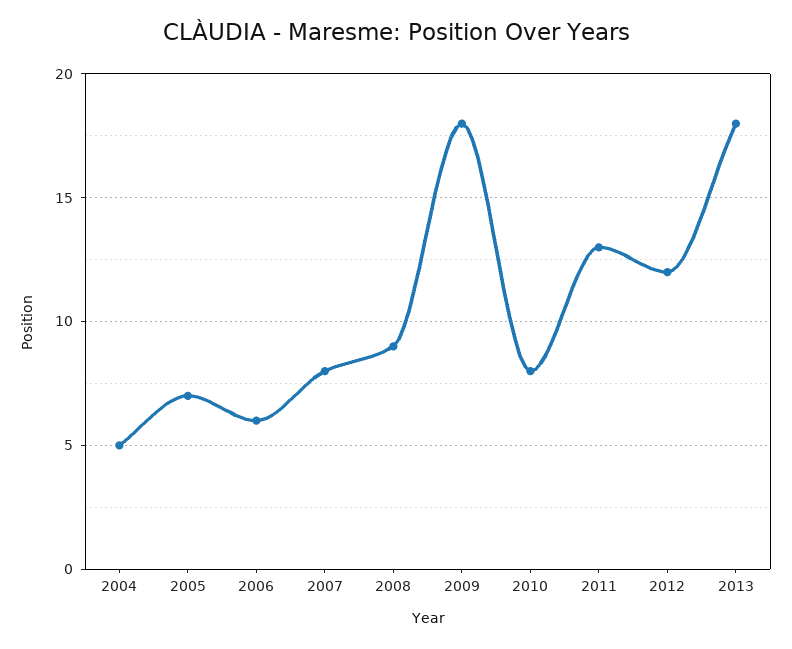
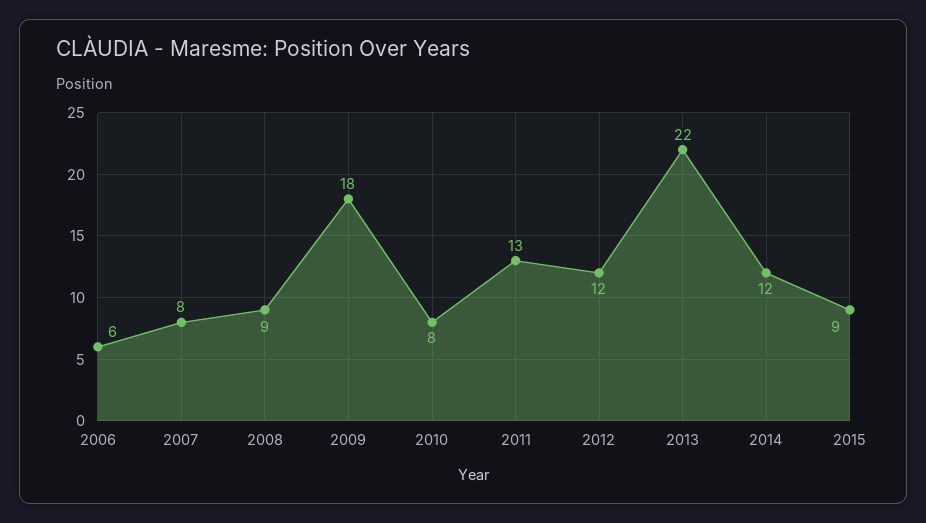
2004: 5 -> none
2005: 7 -> none
2013: 18 -> 22
2014: none -> 12
2015: none -> 9

